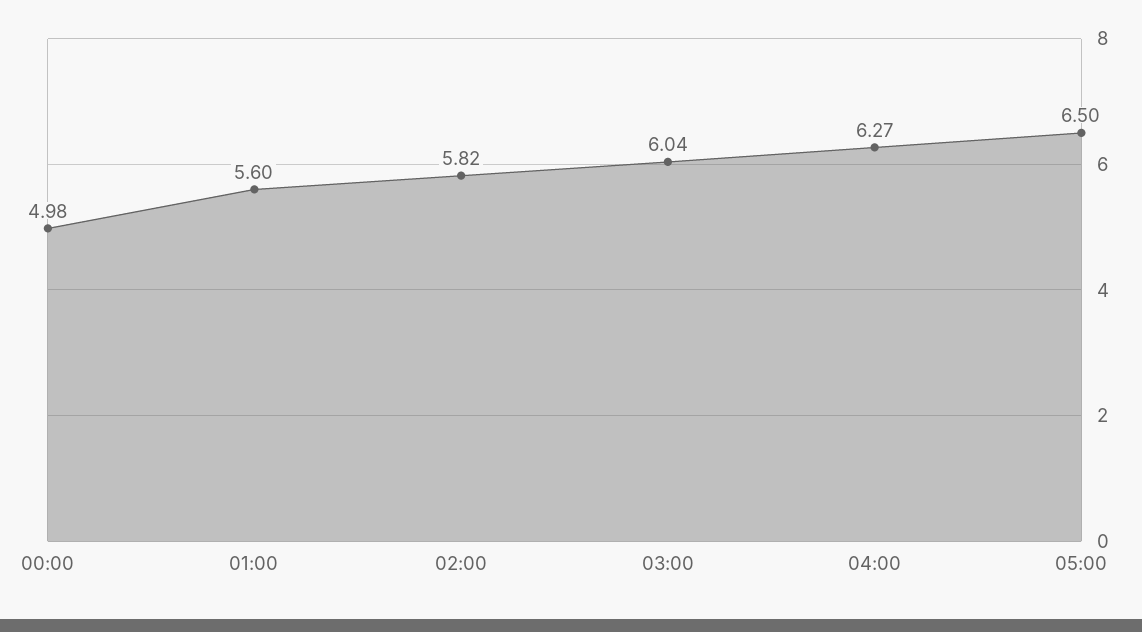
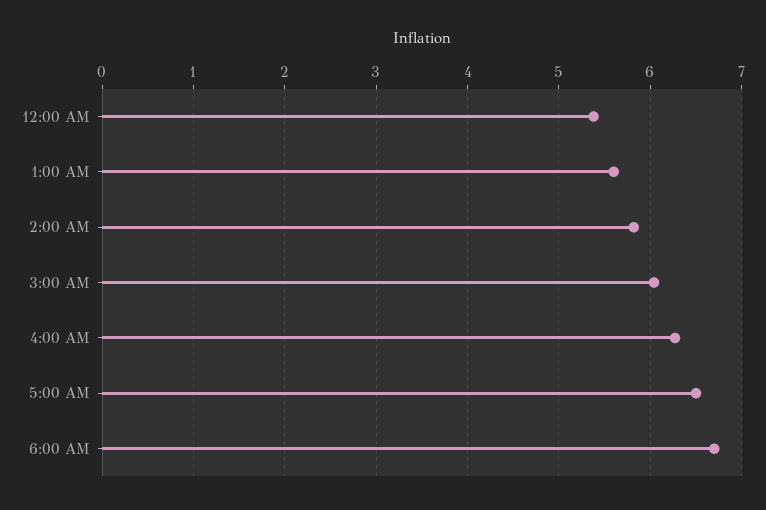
00:00: 4.98 -> 5.4
6:00 AM: none -> 6.7

